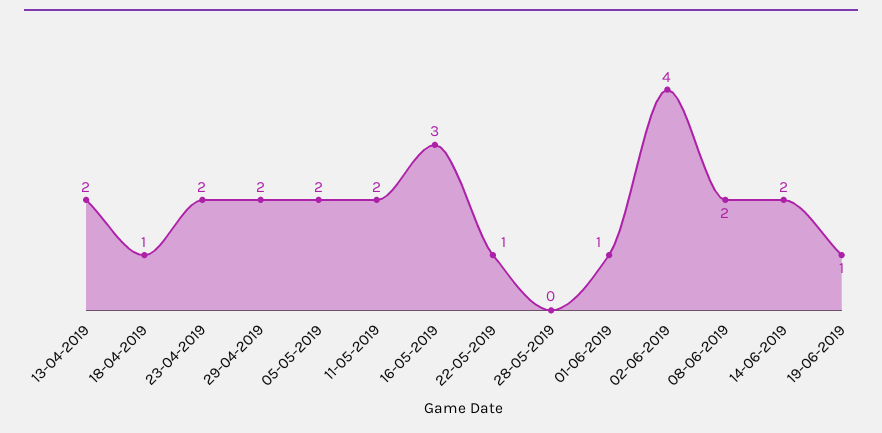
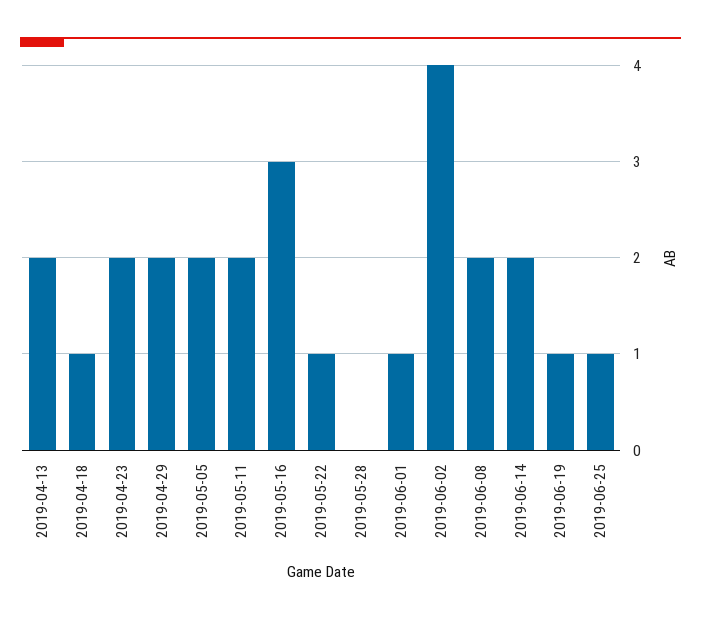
2019-06-25: none -> 1

